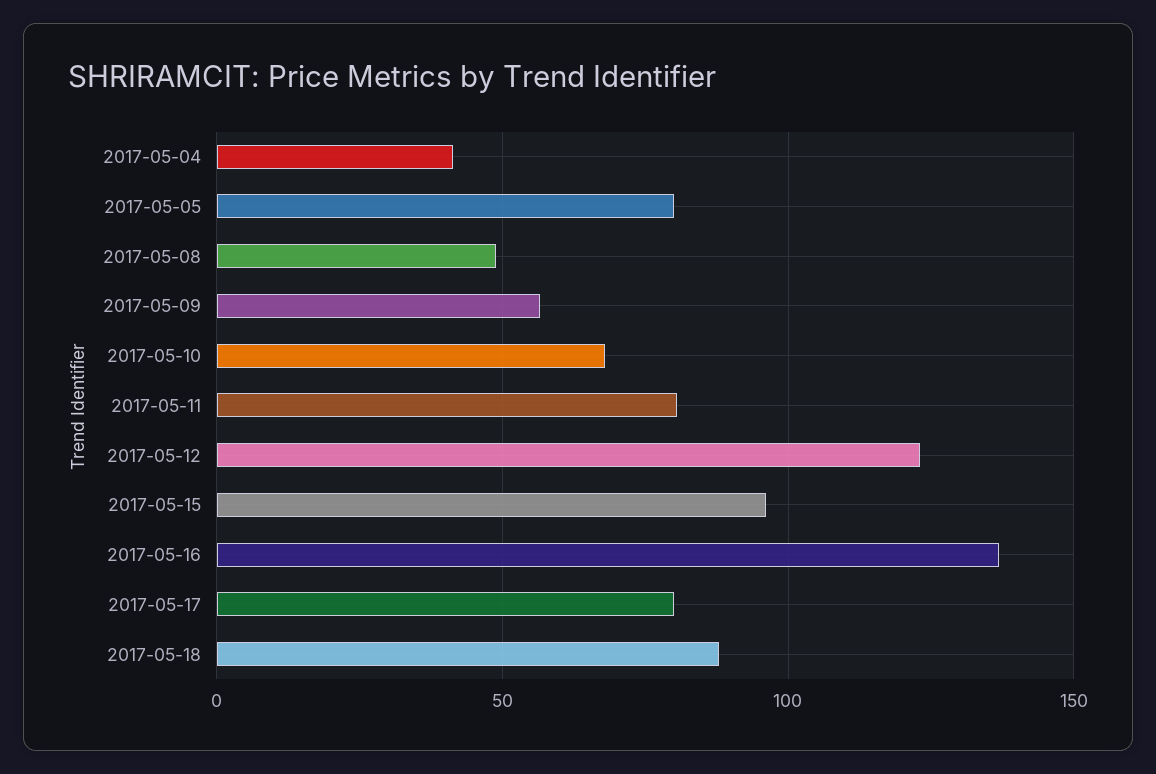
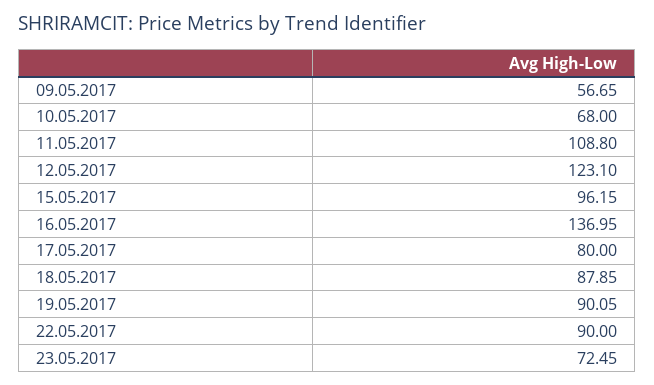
2017-05-04: 40 -> none
2017-05-05: 80 -> none
2017-05-08: 50 -> none
2017-05-11: 80 -> 108.8
19.05.2017: none -> 90.05
22.05.2017: none -> 90
23.05.2017: none -> 72.45

